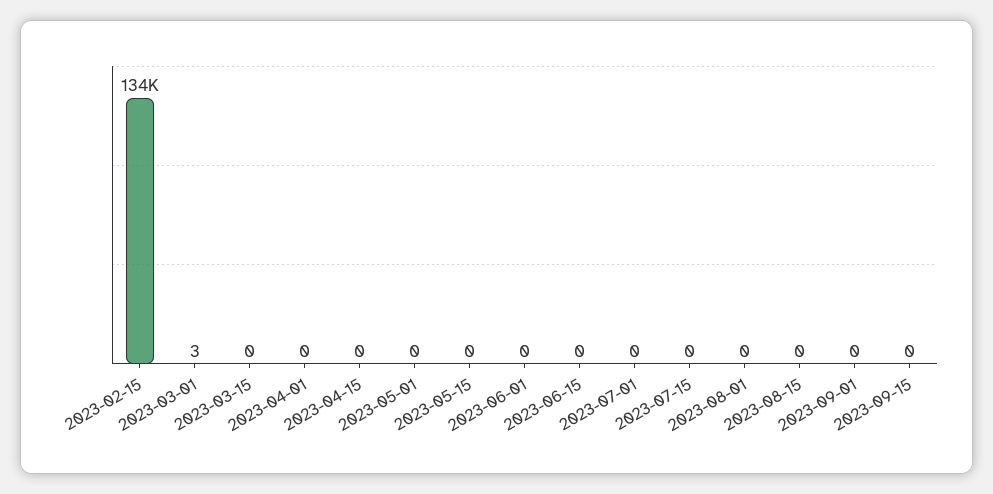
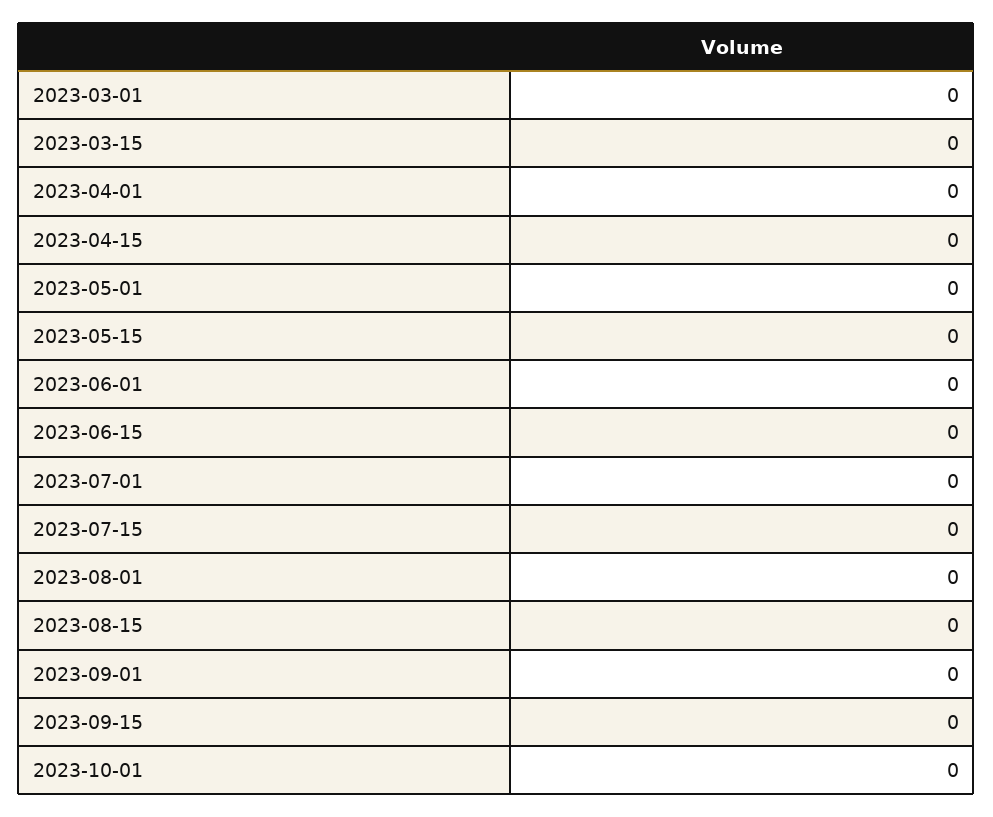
2023-02-15: 134000 -> none
2023-03-01: 3 -> 0
2023-10-01: none -> 0

